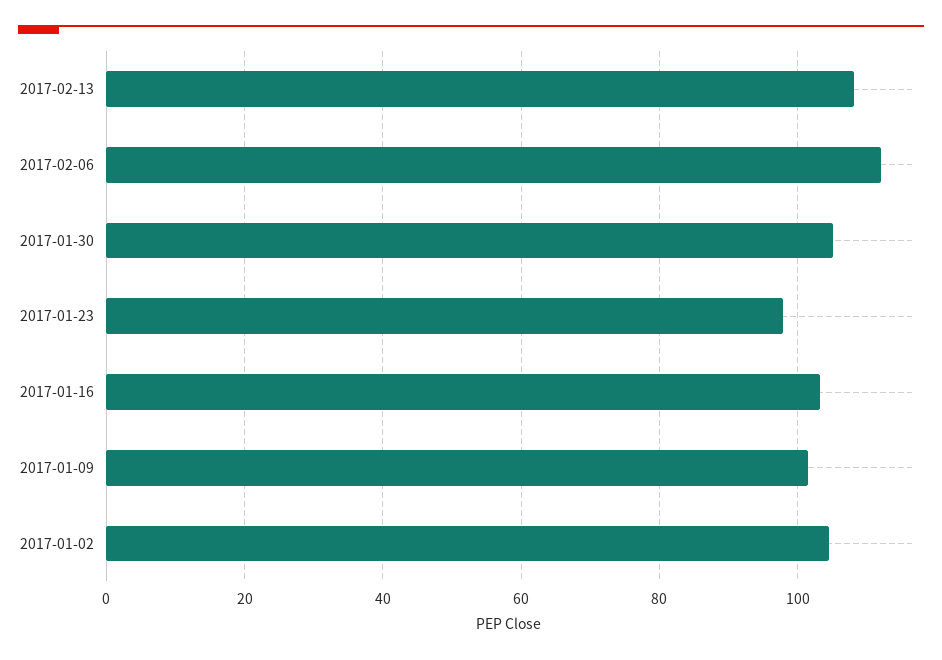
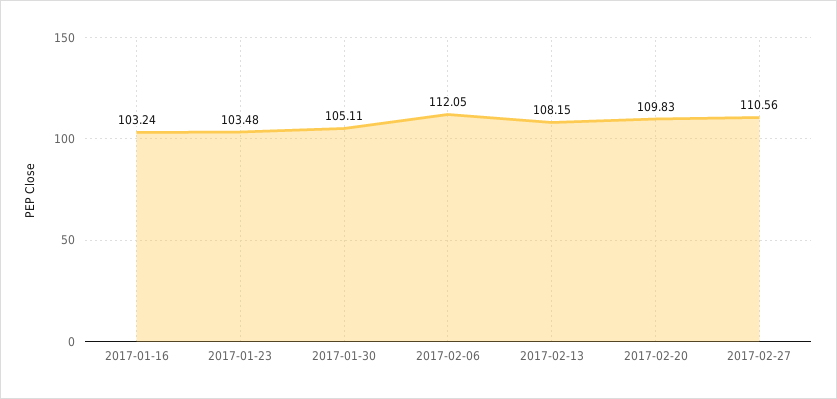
2017-01-23: 98 -> 103.48
2017-01-09: 102 -> none
2017-01-02: 104 -> none
2017-02-20: none -> 109.83
2017-02-27: none -> 110.56

